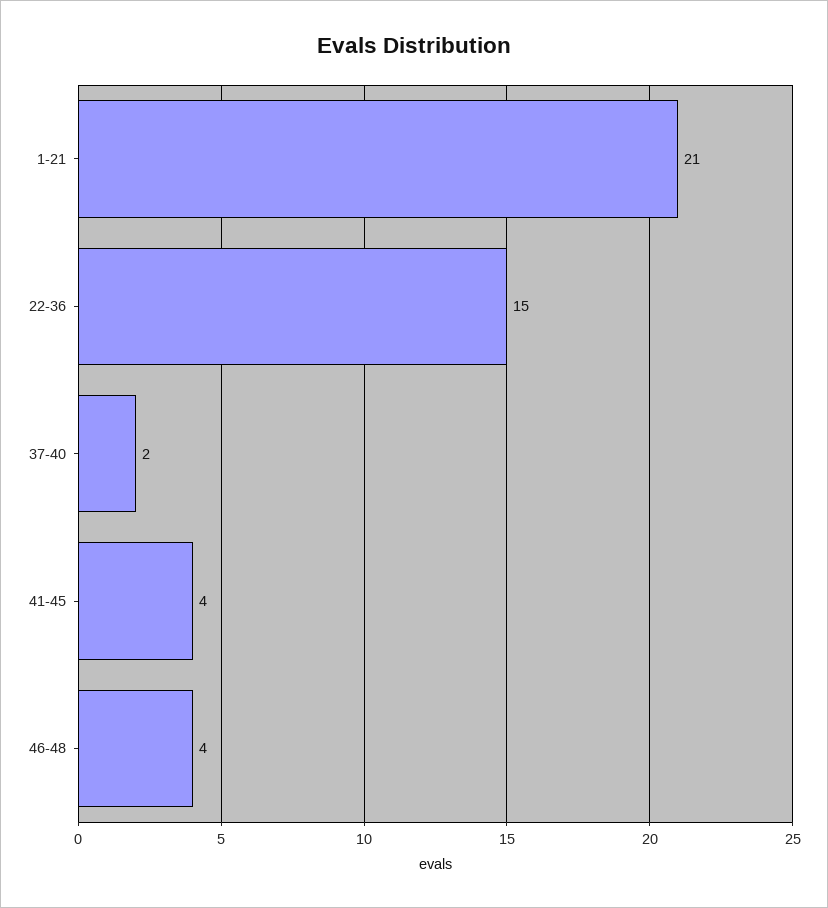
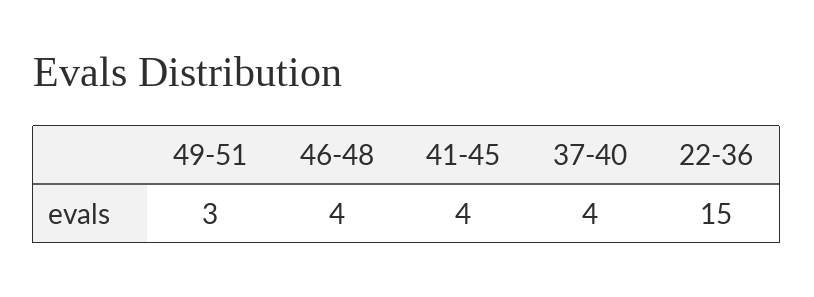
1-21: 21 -> none
37-40: 2 -> 4
49-51: none -> 3

